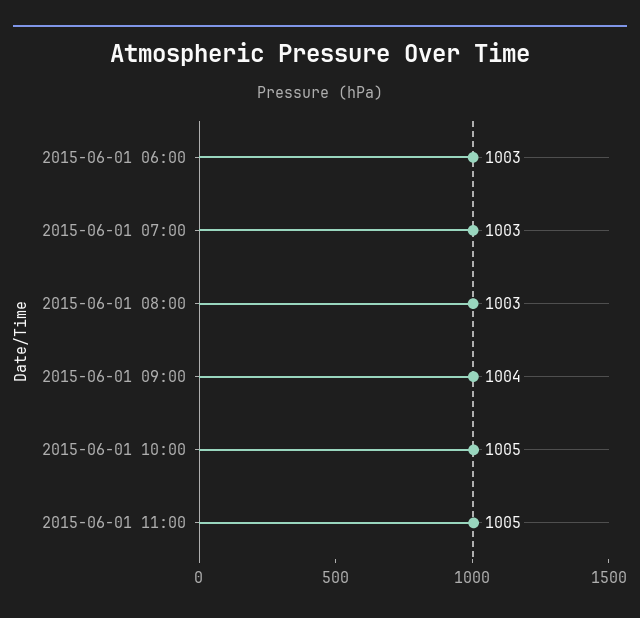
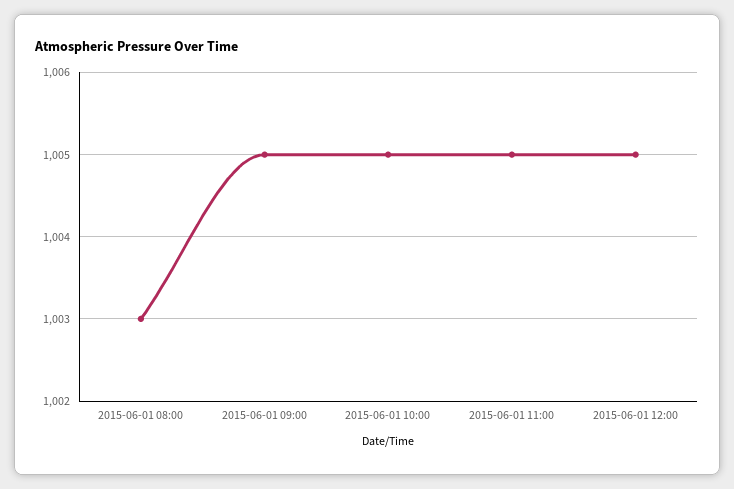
2015-06-01 06:00: 1003 -> none
2015-06-01 07:00: 1003 -> none
2015-06-01 09:00: 1004 -> 1005
2015-06-01 12:00: none -> 1005

